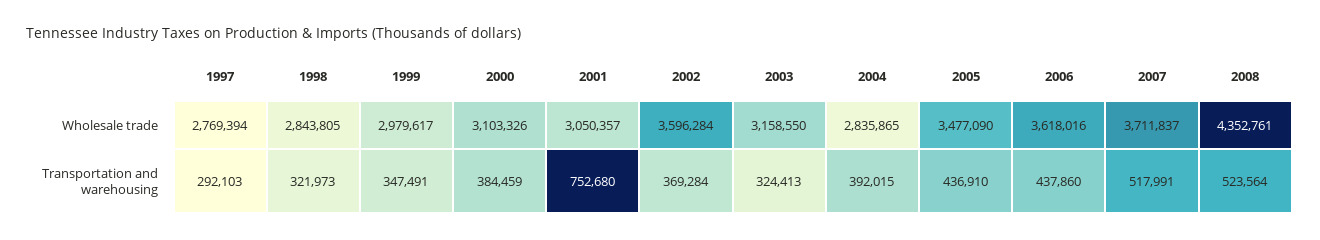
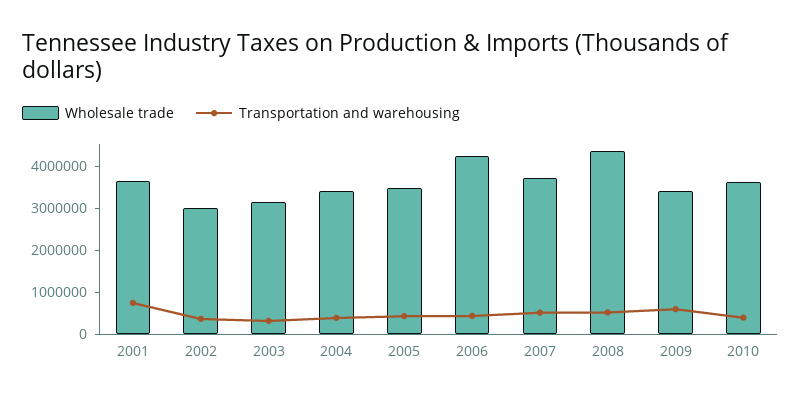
Wholesale trade, 1997: 2769394 -> none
Wholesale trade, 1998: 2843805 -> none
Wholesale trade, 1999: 2979617 -> none
Wholesale trade, 2000: 3103326 -> none
Wholesale trade, 2001: 3050357 -> 3600000
Wholesale trade, 2002: 3596284 -> 3000000
Wholesale trade, 2004: 2835865 -> 3400000
Wholesale trade, 2006: 3618016 -> 4200000
Transportation and warehousing, 1997: 292103 -> none
Transportation and warehousing, 1998: 321973 -> none
Transportation and warehousing, 1999: 347491 -> none
Transportation and warehousing, 2000: 384459 -> none
Wholesale trade, 2009: none -> 3400000
Transportation and warehousing, 2009: none -> 600000
Wholesale trade, 2010: none -> 3600000
Transportation and warehousing, 2010: none -> 400000

